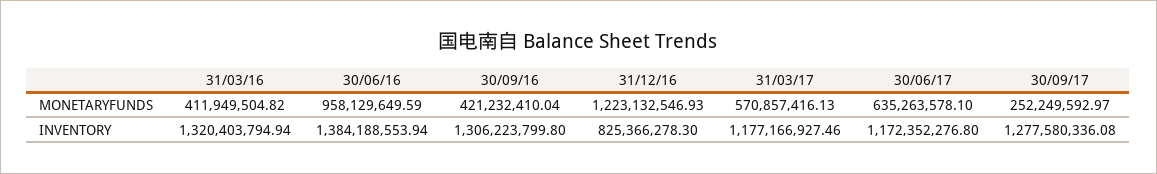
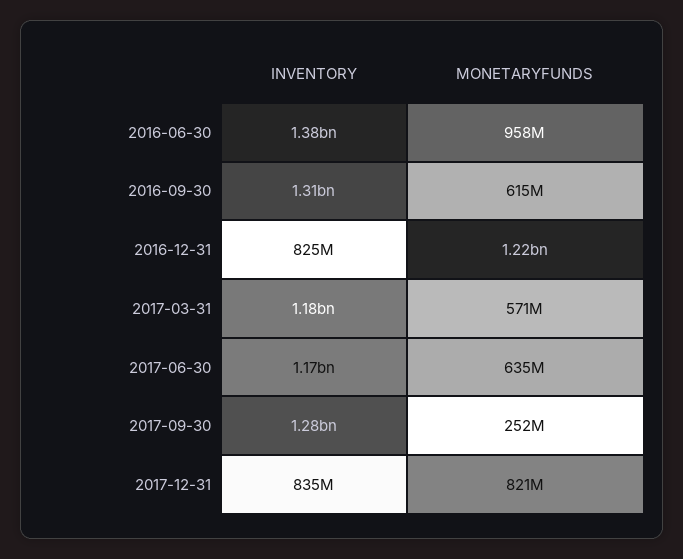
31/03/16, MONETARYFUNDS: 411949504.82 -> none
30/09/16, MONETARYFUNDS: 421232410.04 -> 615000000
31/03/16, INVENTORY: 1320403794.94 -> none
2017-12-31, INVENTORY: none -> 835000000
2017-12-31, MONETARYFUNDS: none -> 821000000

